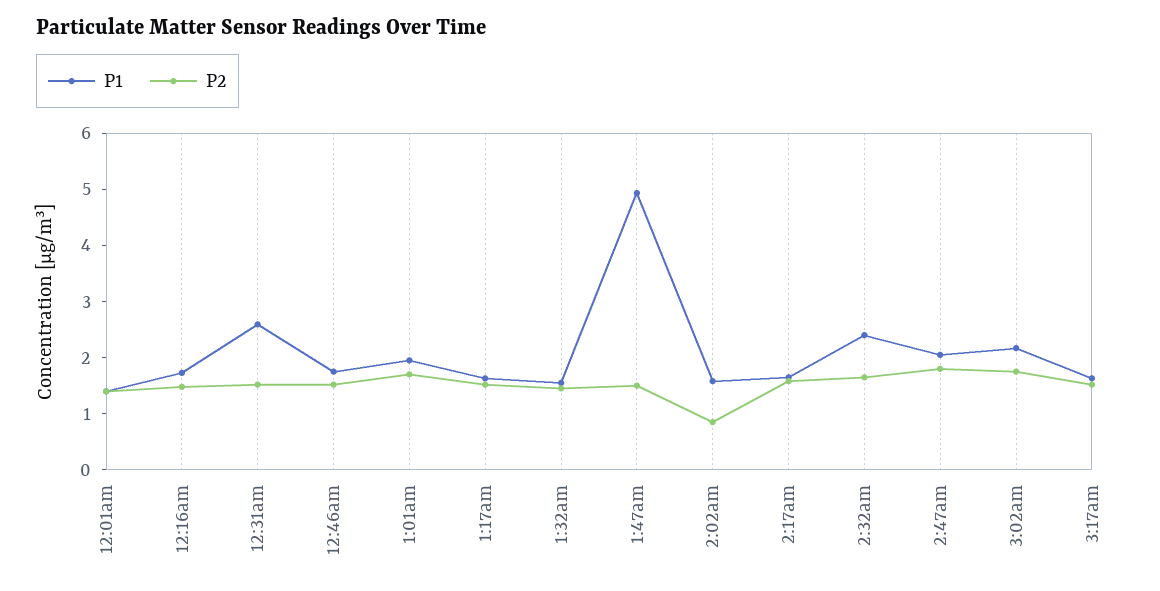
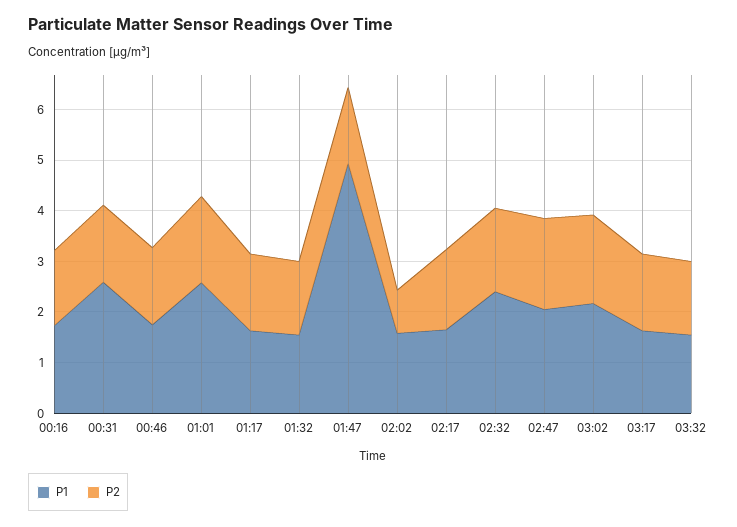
P1, 12:01am: 1.4 -> none
P2, 12:01am: 1.4 -> none
P1, 1:01am: 2 -> 2.6
P1, 03:32: none -> 1.6
P2, 03:32: none -> 1.4

